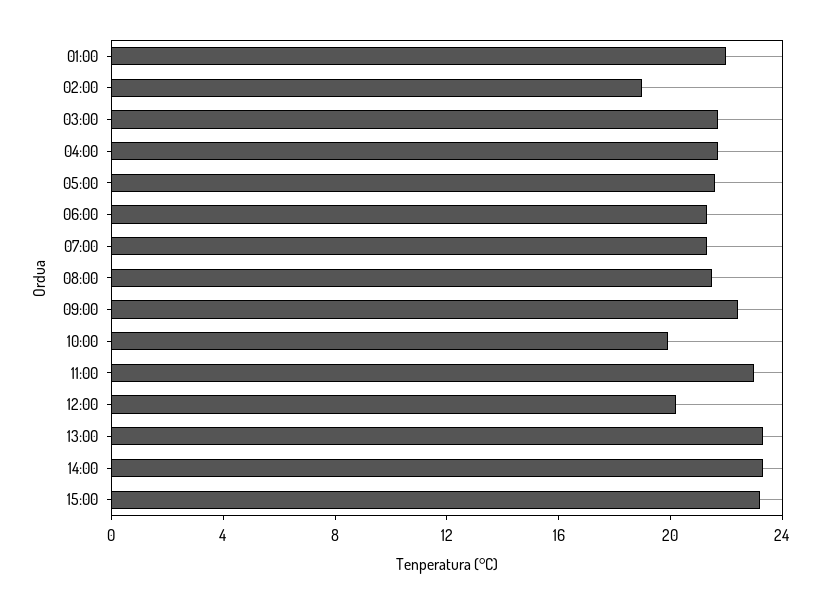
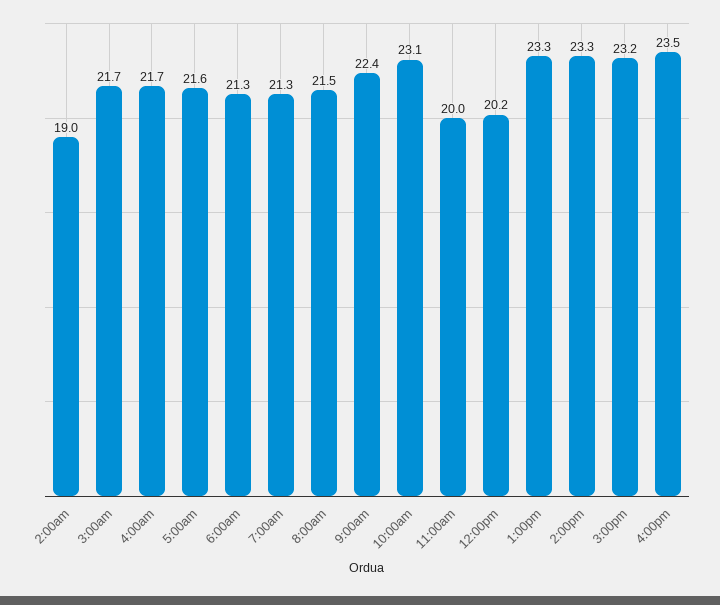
01:00: 22 -> none
10:00: 20 -> 23.1
11:00: 23 -> 20
4:00pm: none -> 23.5

